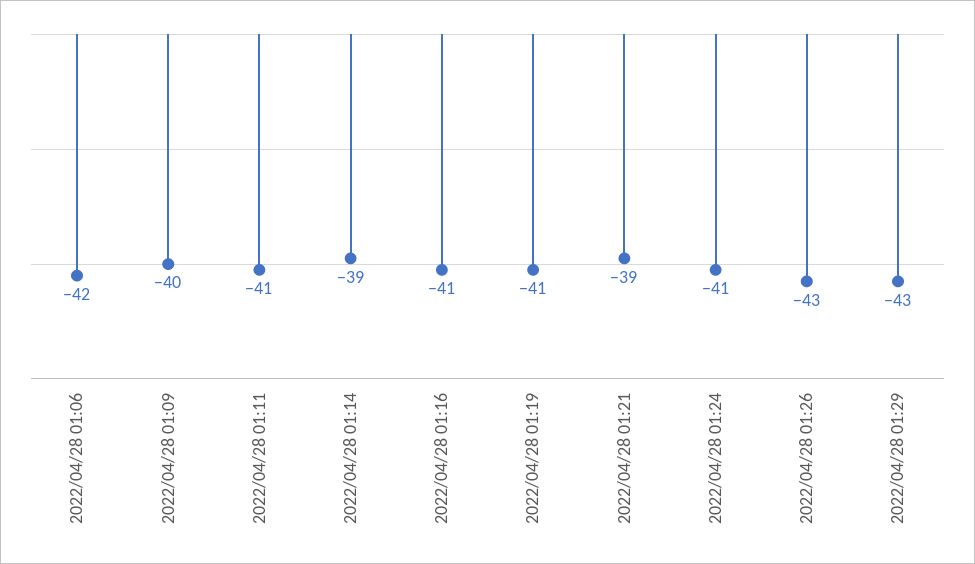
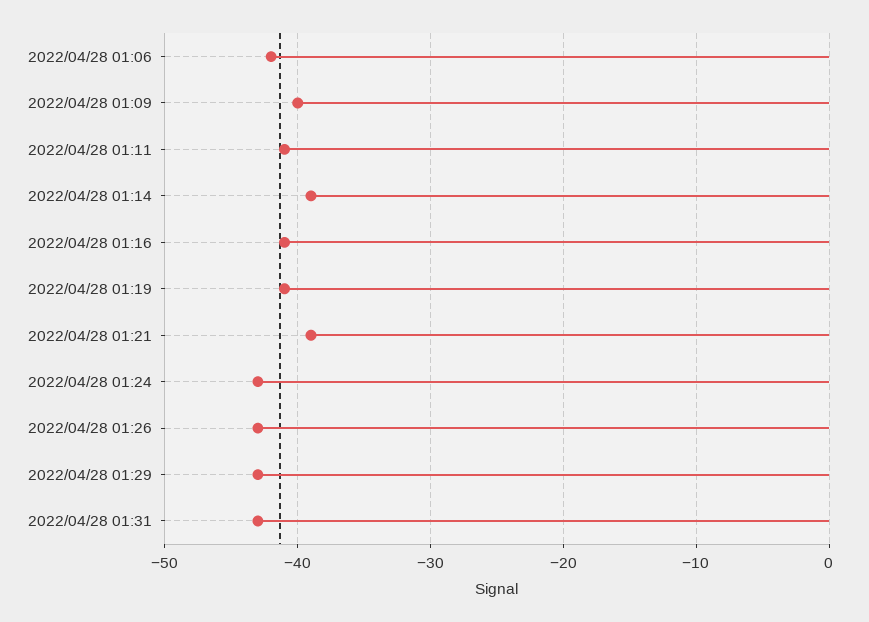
2022/04/28 01:24: -41 -> -43
2022/04/28 01:31: none -> -43

